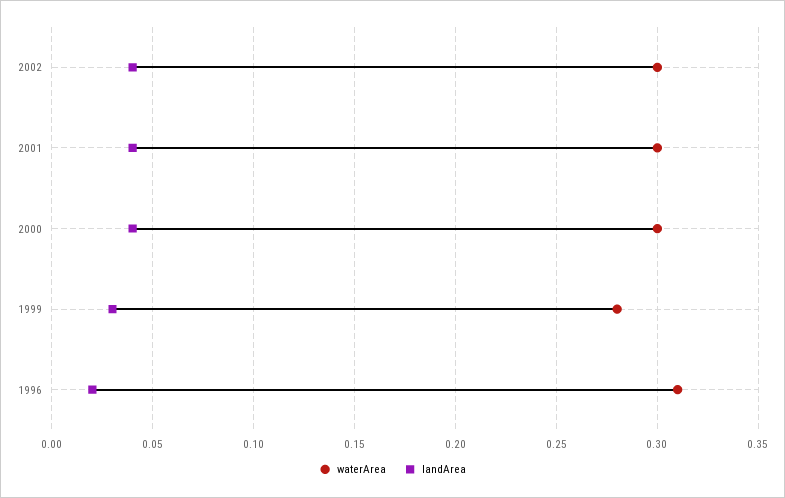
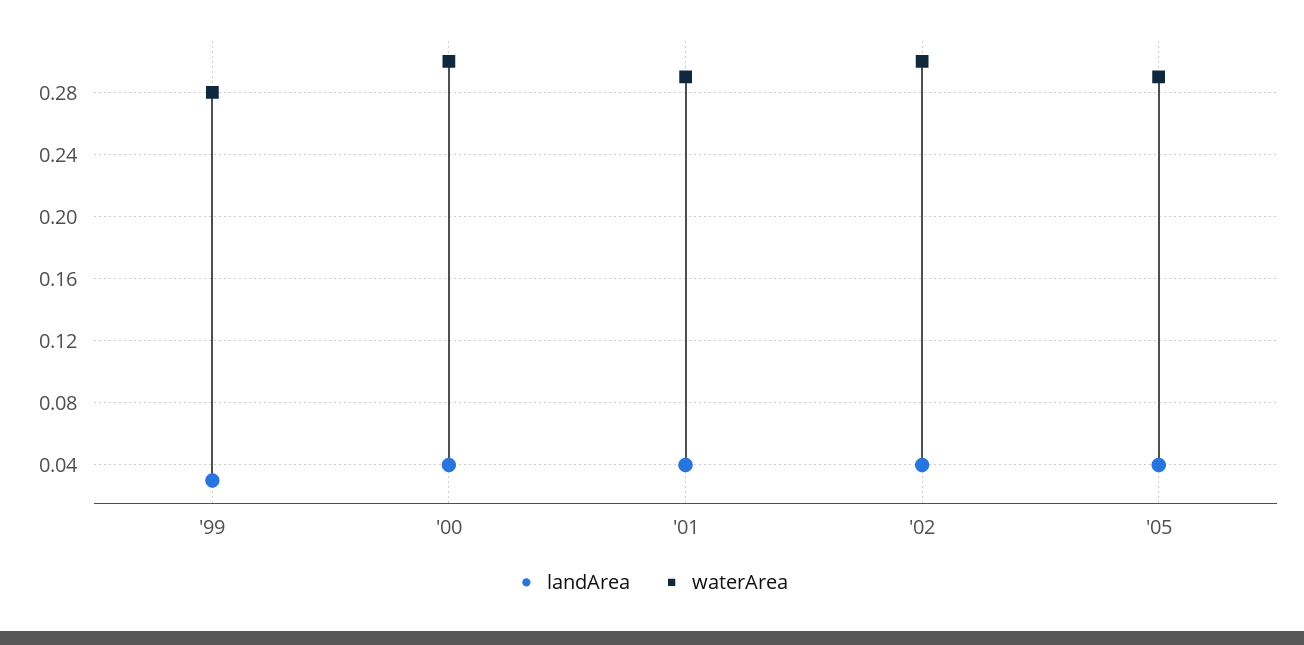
waterArea, 2001: 0.3 -> 0.29
waterArea, 1996: 0.31 -> none
landArea, 1996: 0.02 -> none
landArea, '05: none -> 0.04
waterArea, '05: none -> 0.29

